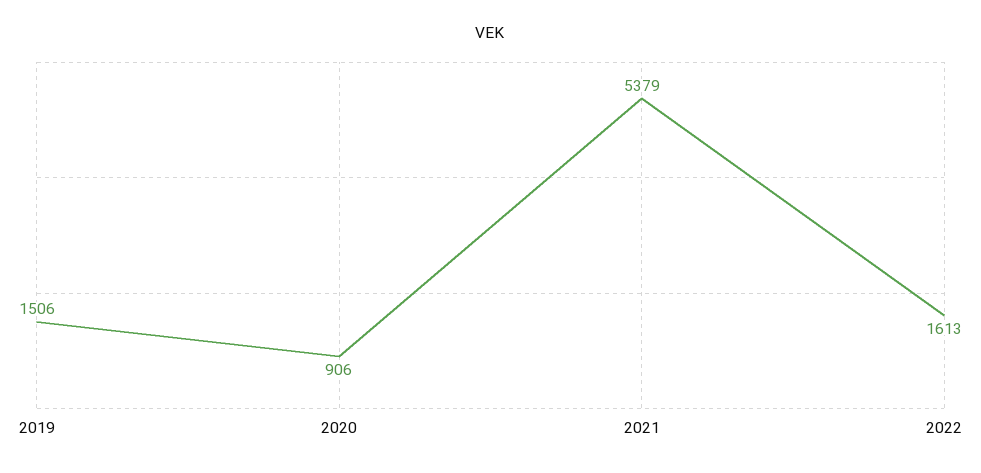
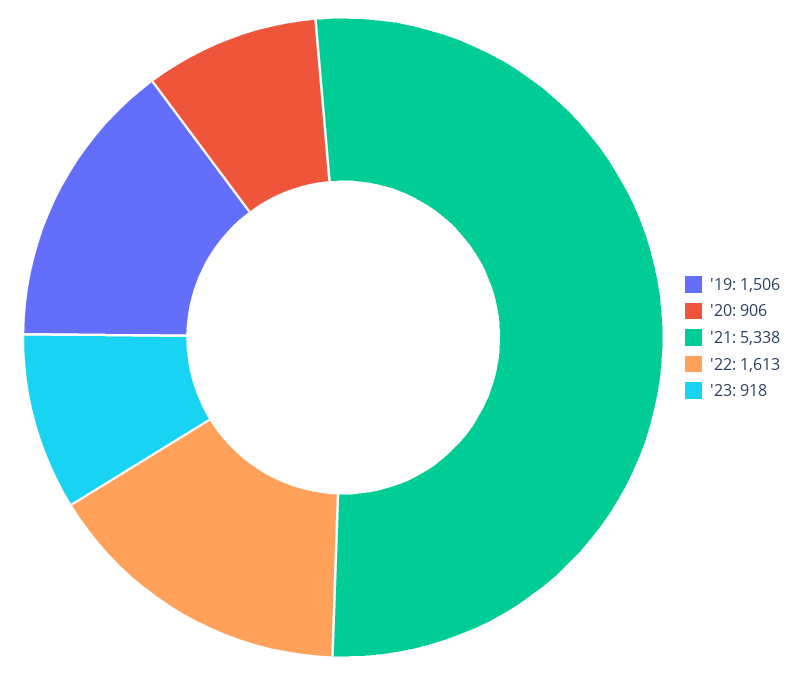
2021: 5379 -> 5338
'23: none -> 918

